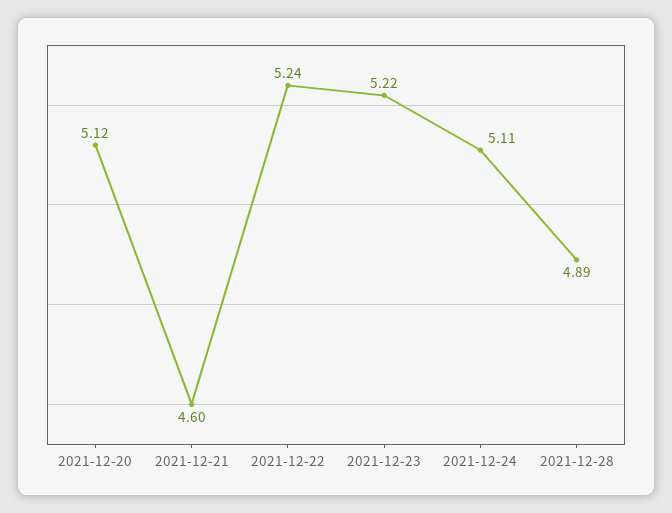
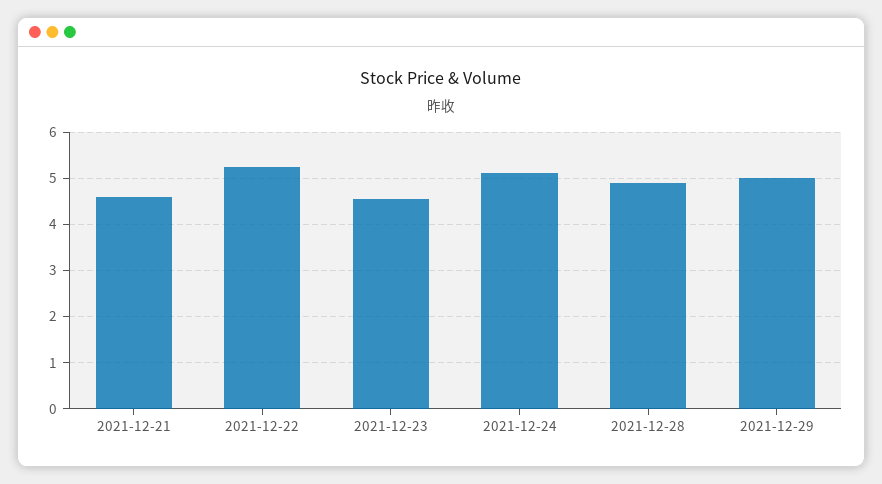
2021-12-20: 5.12 -> none
2021-12-23: 5.22 -> 4.6
2021-12-29: none -> 5

